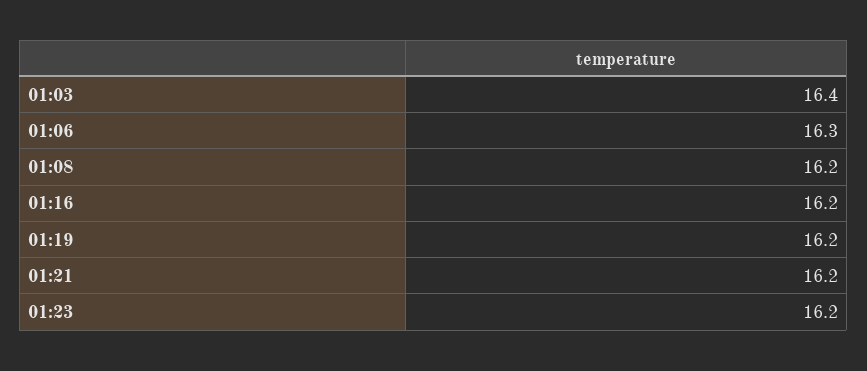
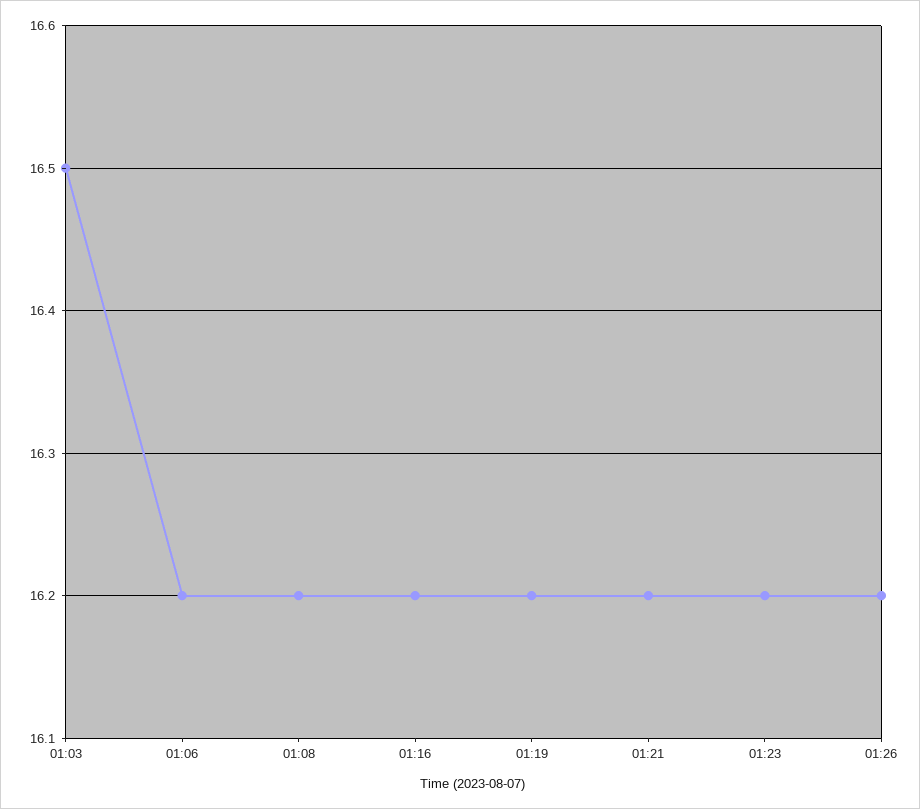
01:03: 16.4 -> 16.5
01:06: 16.3 -> 16.2
01:26: none -> 16.2

